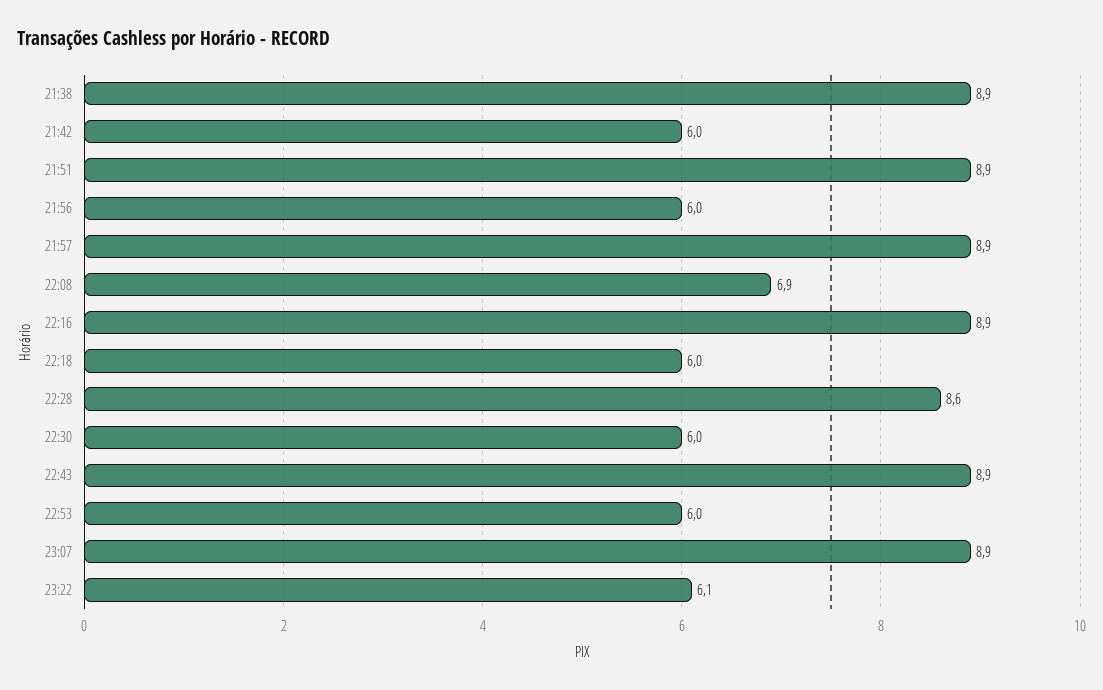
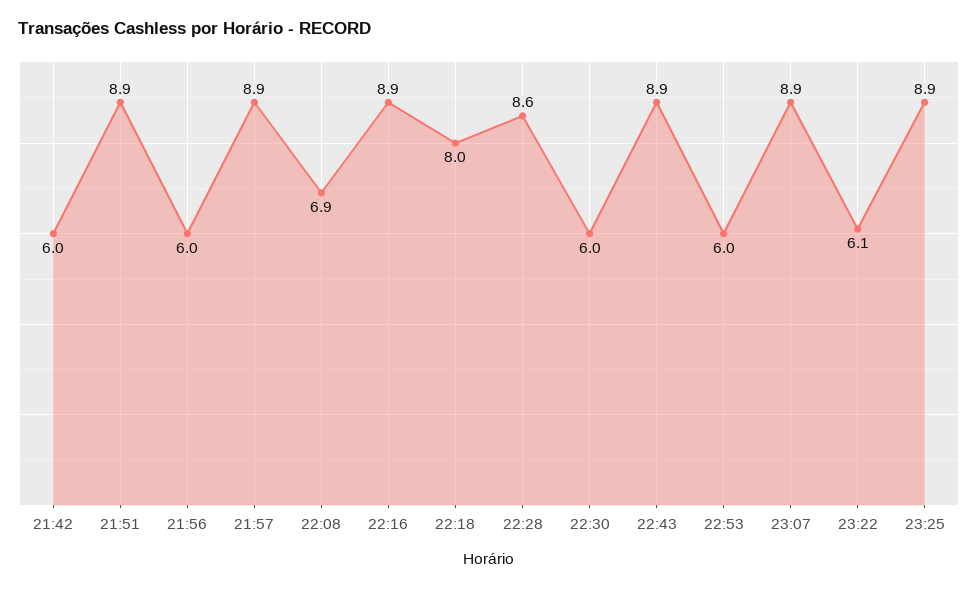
21:38: 8.9 -> none
22:18: 6 -> 8
23:25: none -> 8.9

